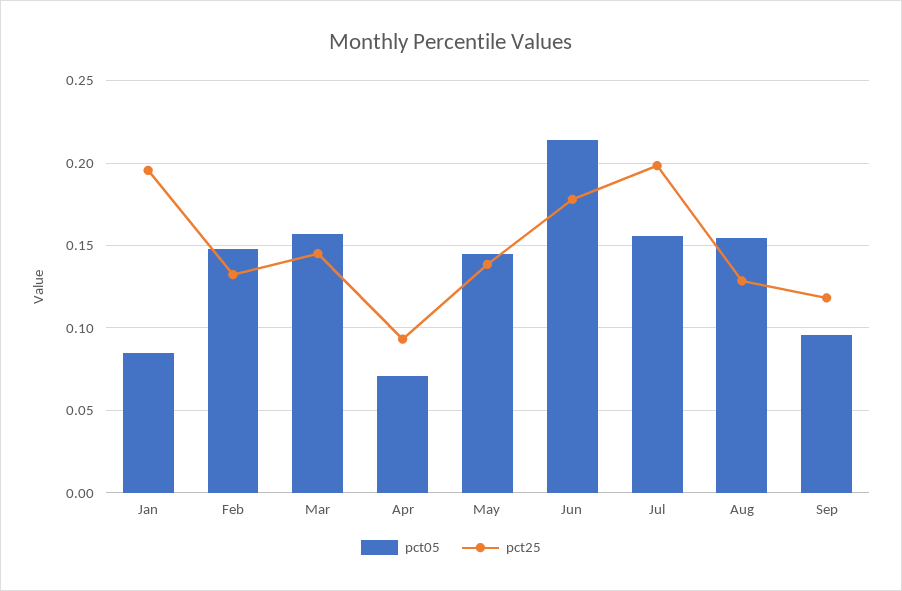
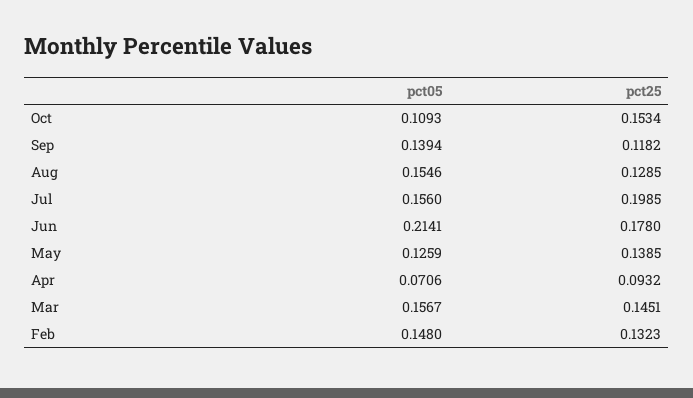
pct05, Jan: 0.085 -> none
pct25, Jan: 0.195 -> none
pct05, May: 0.145 -> 0.1259
pct05, Sep: 0.095 -> 0.1394
pct05, Oct: none -> 0.1093
pct25, Oct: none -> 0.1534

